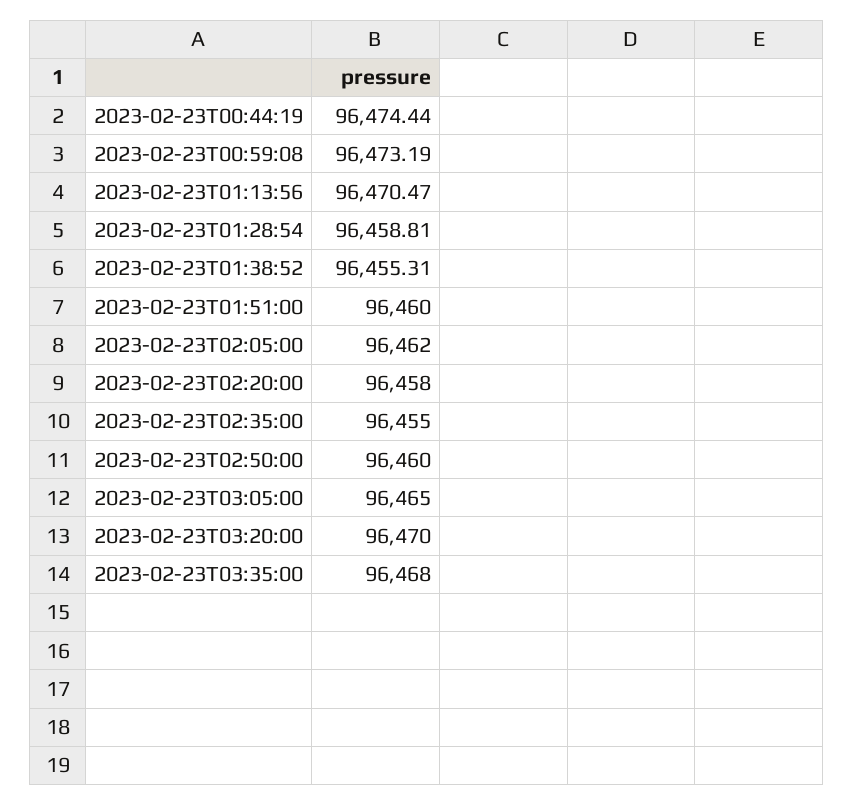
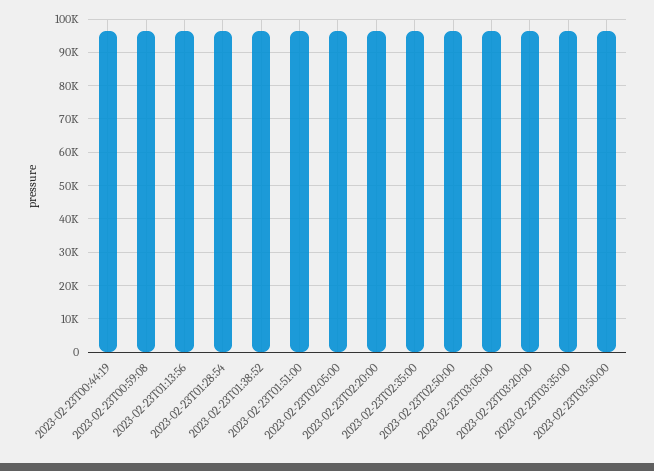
2023-02-23T03:50:00: none -> 96000

